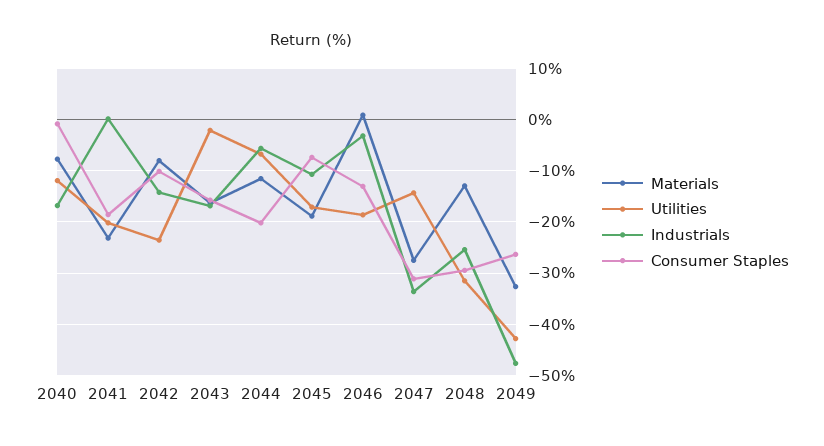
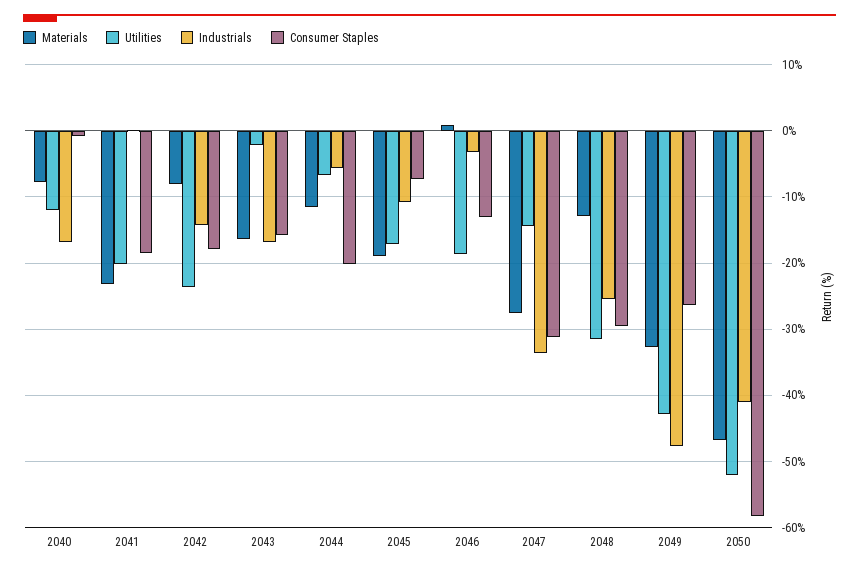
Consumer Staples, 2042: -10 -> -18
Materials, 2050: none -> -47
Utilities, 2050: none -> -52
Industrials, 2050: none -> -41
Consumer Staples, 2050: none -> -58

